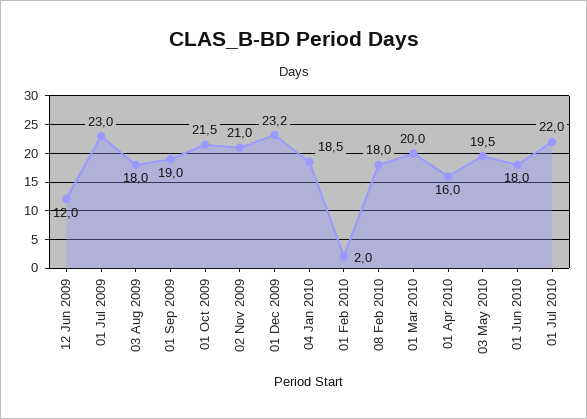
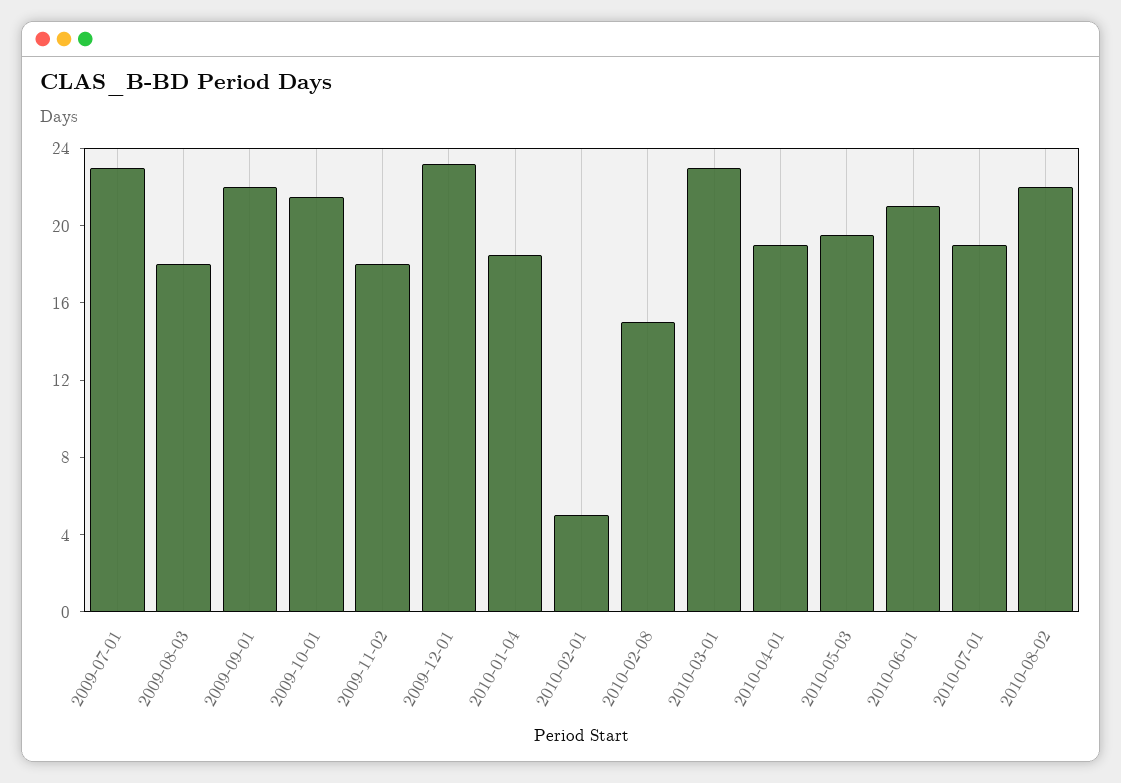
12 Jun 2009: 12 -> none
01 Sep 2009: 19 -> 22
02 Nov 2009: 21 -> 18
01 Feb 2010: 2 -> 5
08 Feb 2010: 18 -> 15
01 Mar 2010: 20 -> 23
01 Apr 2010: 16 -> 19
01 Jun 2010: 18 -> 21
01 Jul 2010: 22 -> 19
2010-08-02: none -> 22

